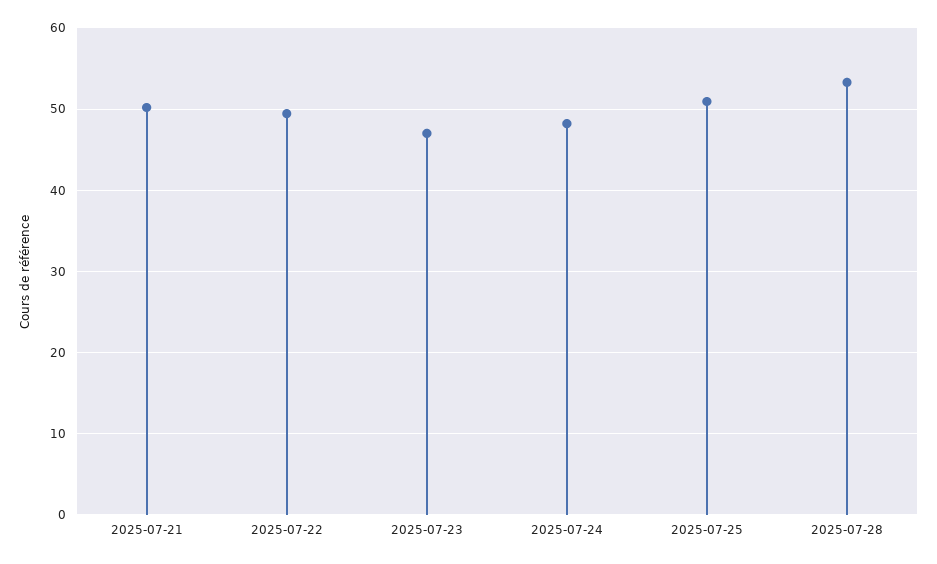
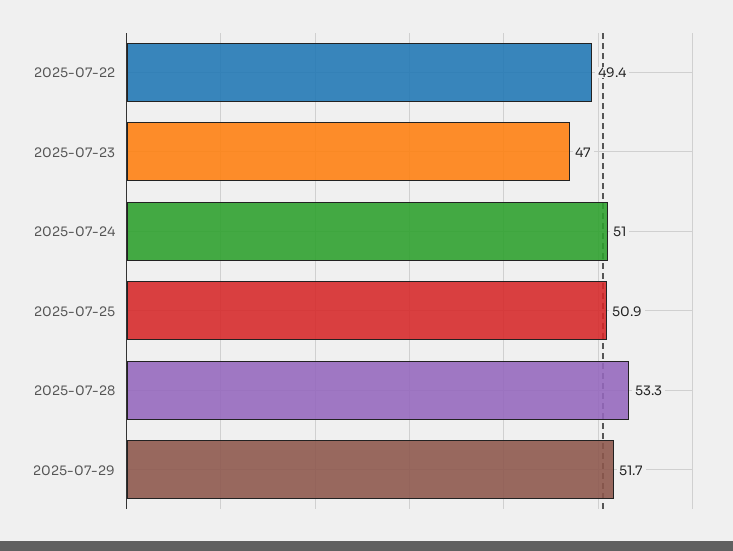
2025-07-21: 50 -> none
2025-07-24: 48 -> 51
2025-07-29: none -> 51.7

